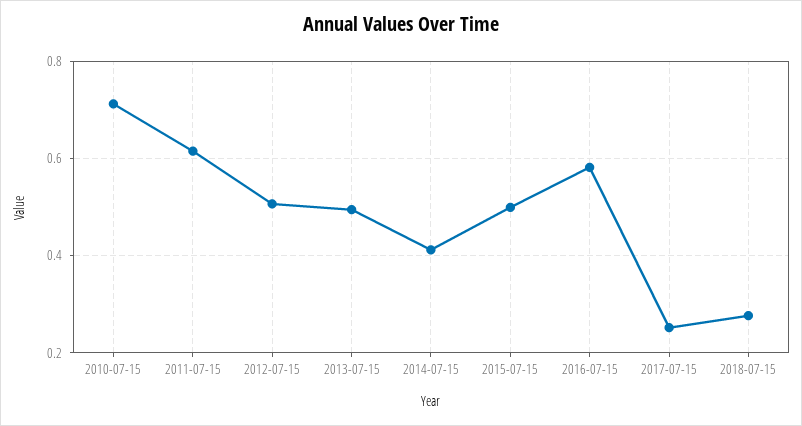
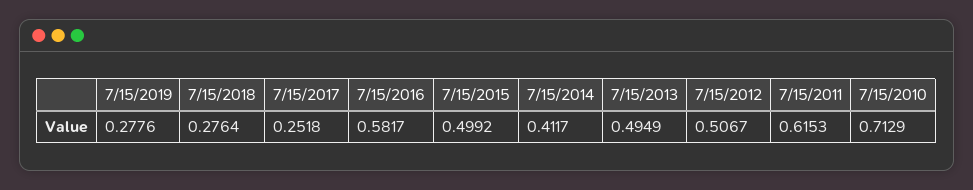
7/15/2019: none -> 0.2776

